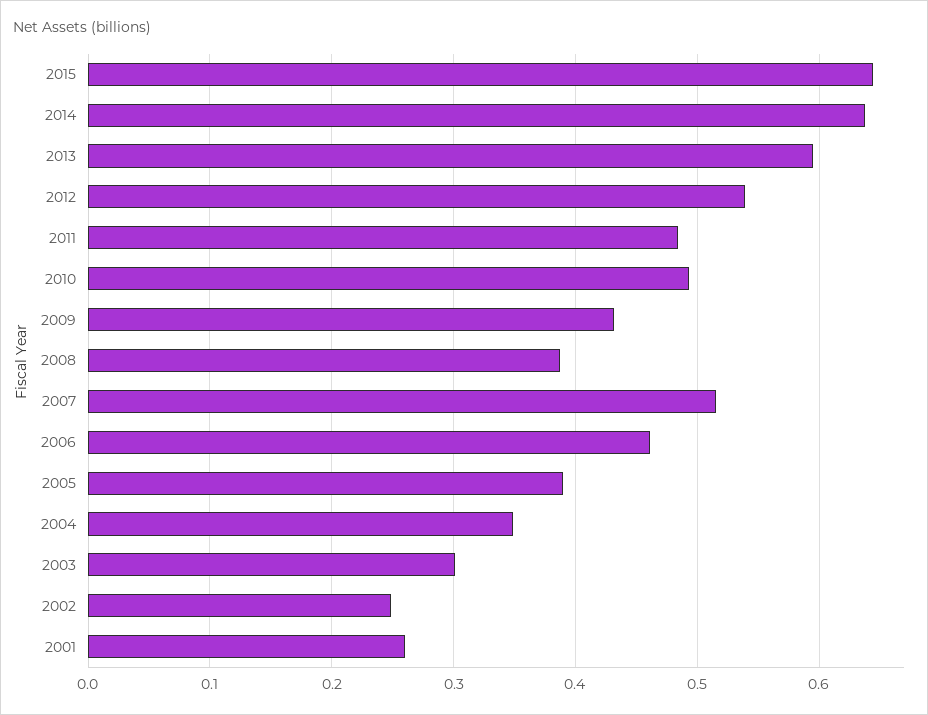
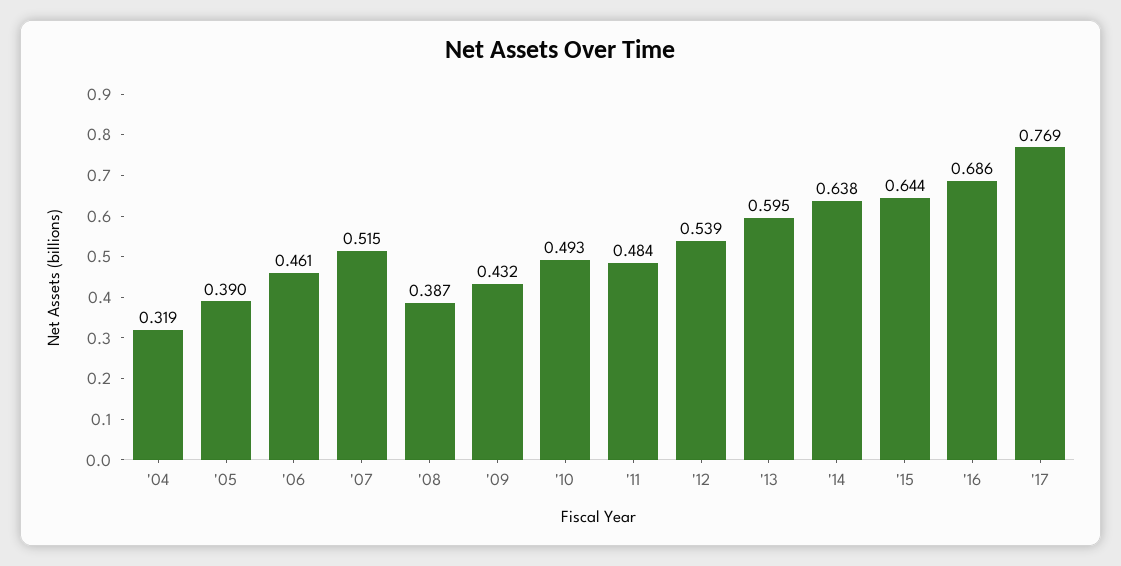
2004: 0.35 -> 0.319
2003: 0.3 -> none
2002: 0.25 -> none
2001: 0.26 -> none
'16: none -> 0.686
'17: none -> 0.769

